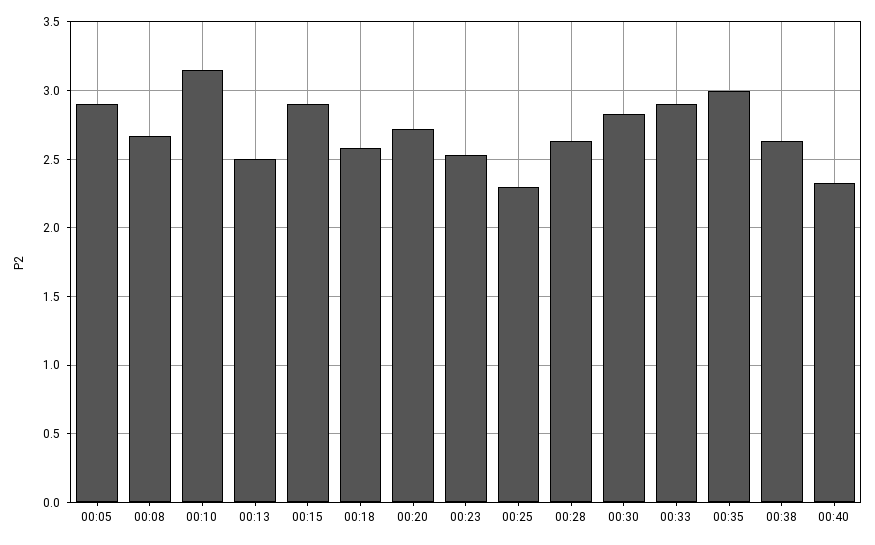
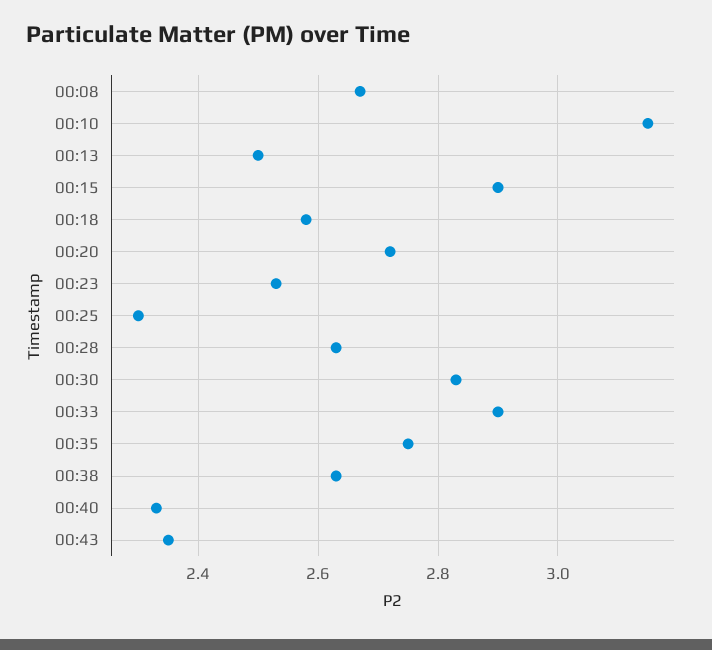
00:05: 2.9 -> none
00:35: 3 -> 2.75
00:43: none -> 2.35

